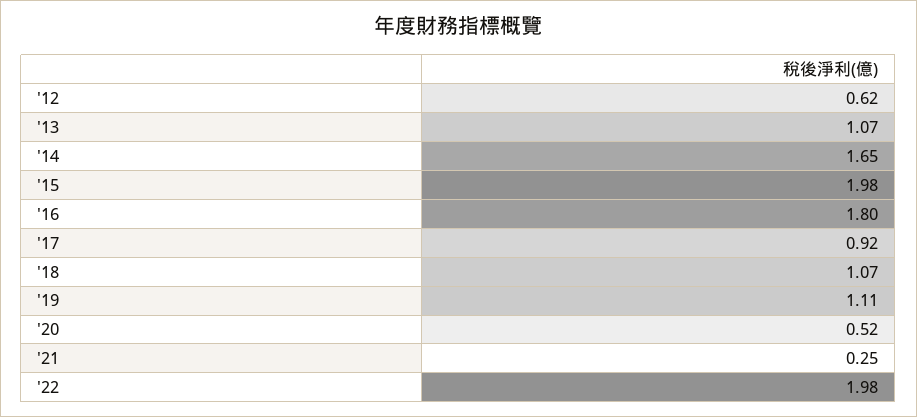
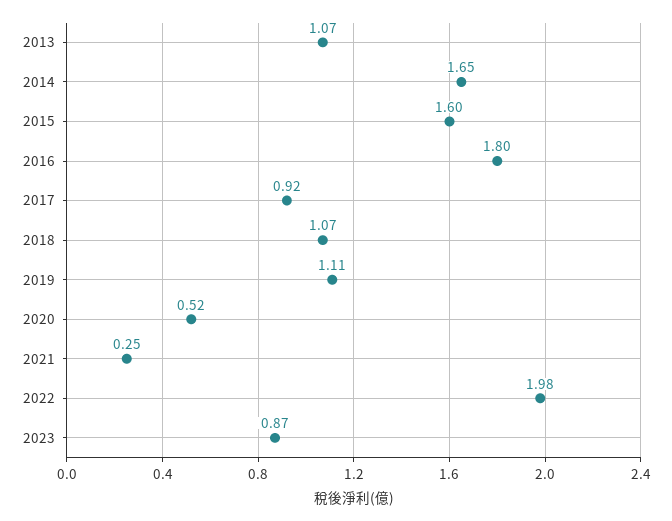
'12: 0.62 -> none
'15: 1.98 -> 1.6
2023: none -> 0.87

